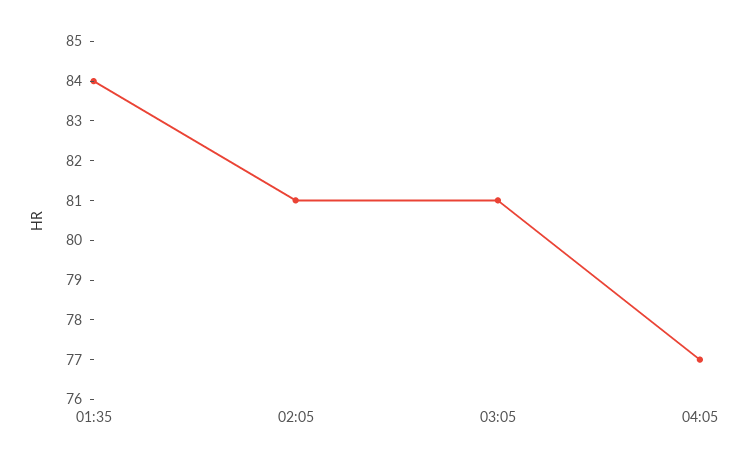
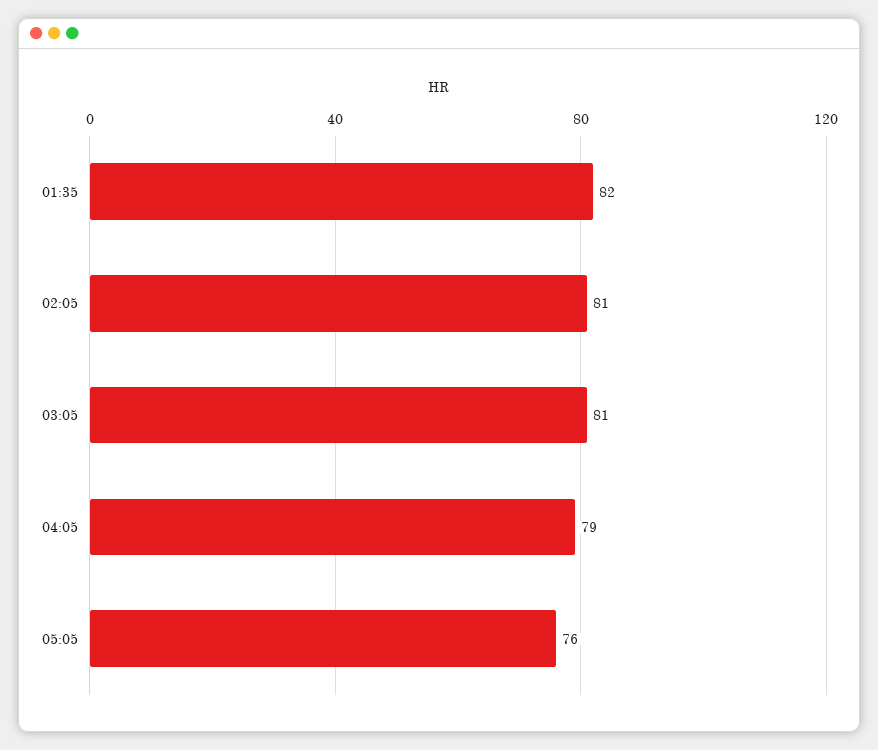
01:35: 84 -> 82
04:05: 77 -> 79
05:05: none -> 76

